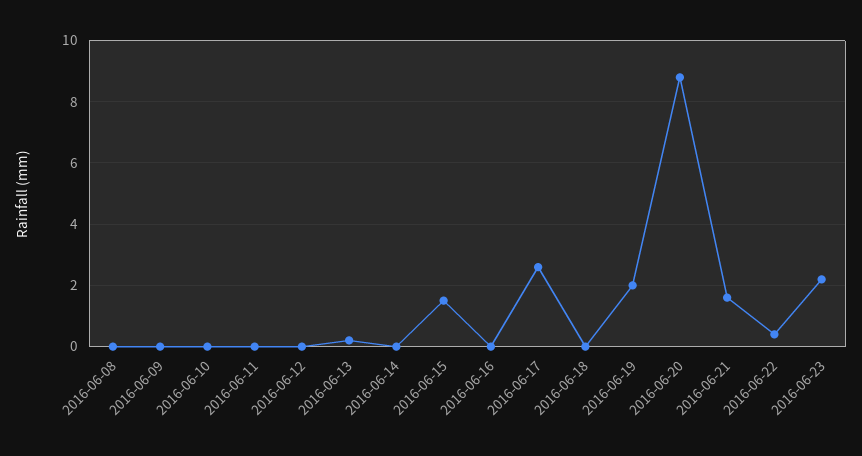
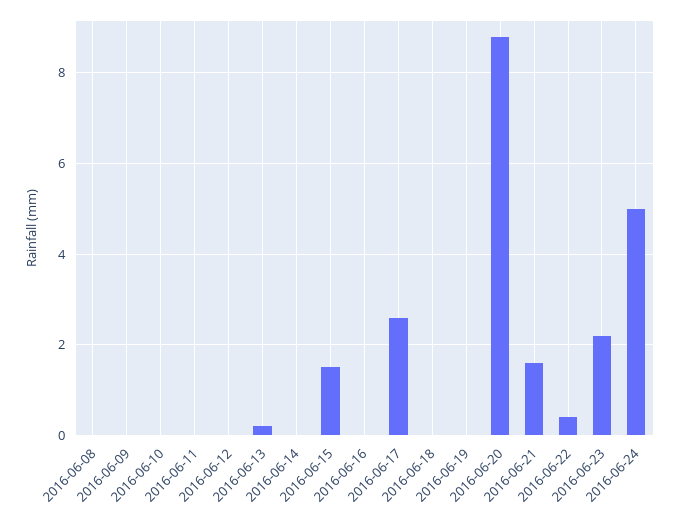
2016-06-19: 2 -> 0
2016-06-24: none -> 5

